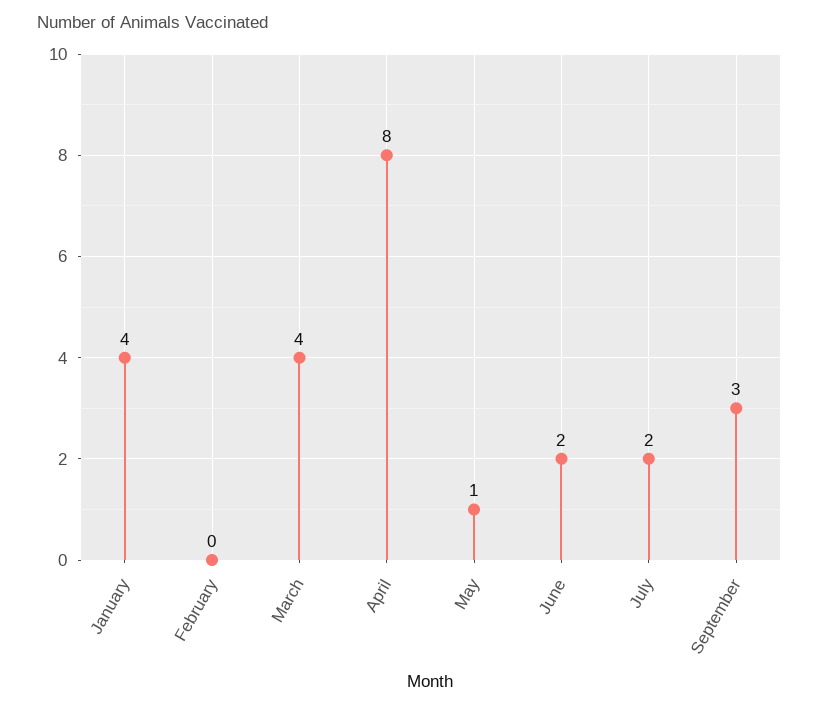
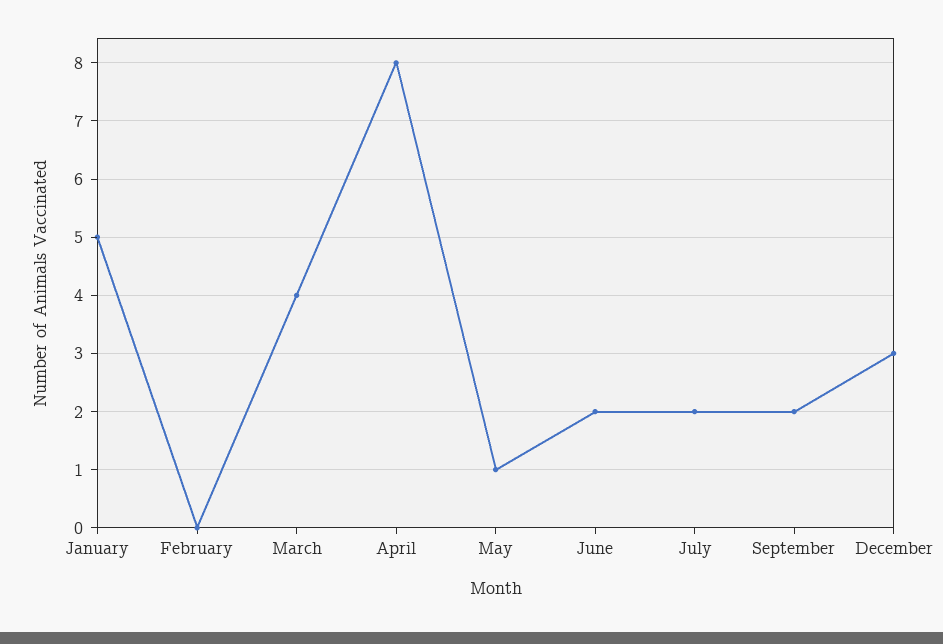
January: 4 -> 5
September: 3 -> 2
December: none -> 3

